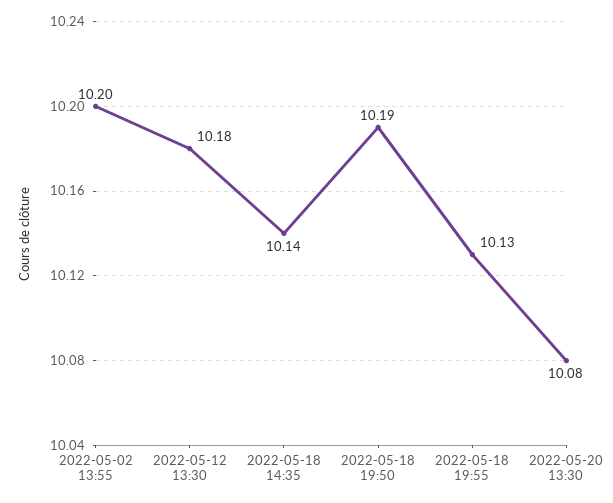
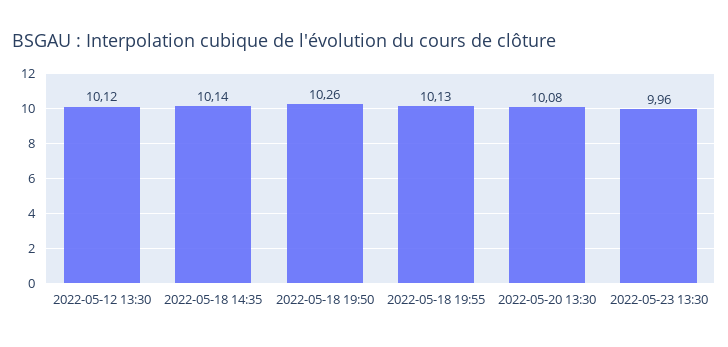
2022-05-02 13:55: 10.2 -> none
2022-05-12 13:30: 10.18 -> 10.12
2022-05-18 19:50: 10.19 -> 10.26
2022-05-23 13:30: none -> 9.96

